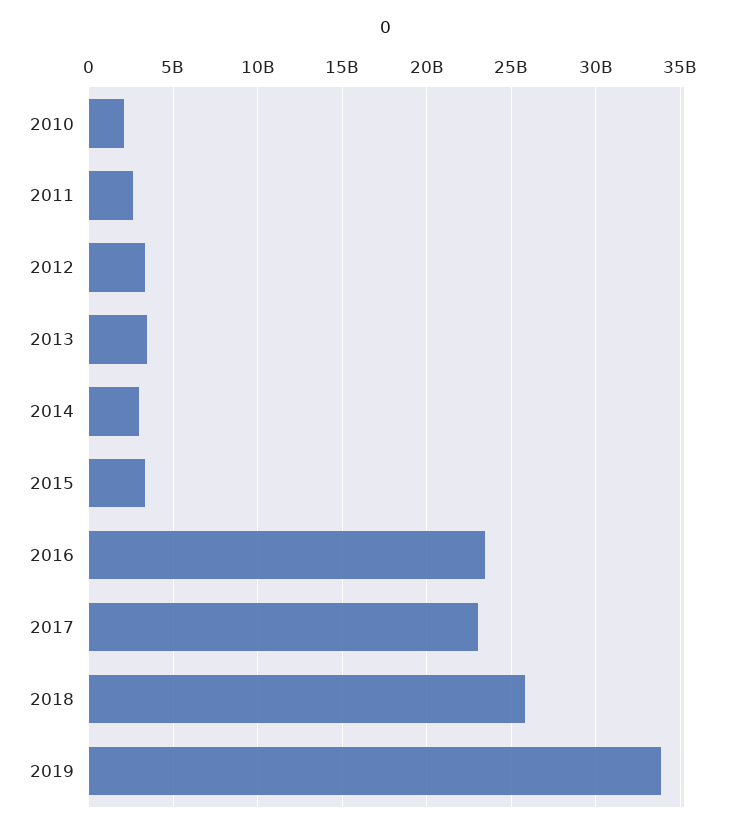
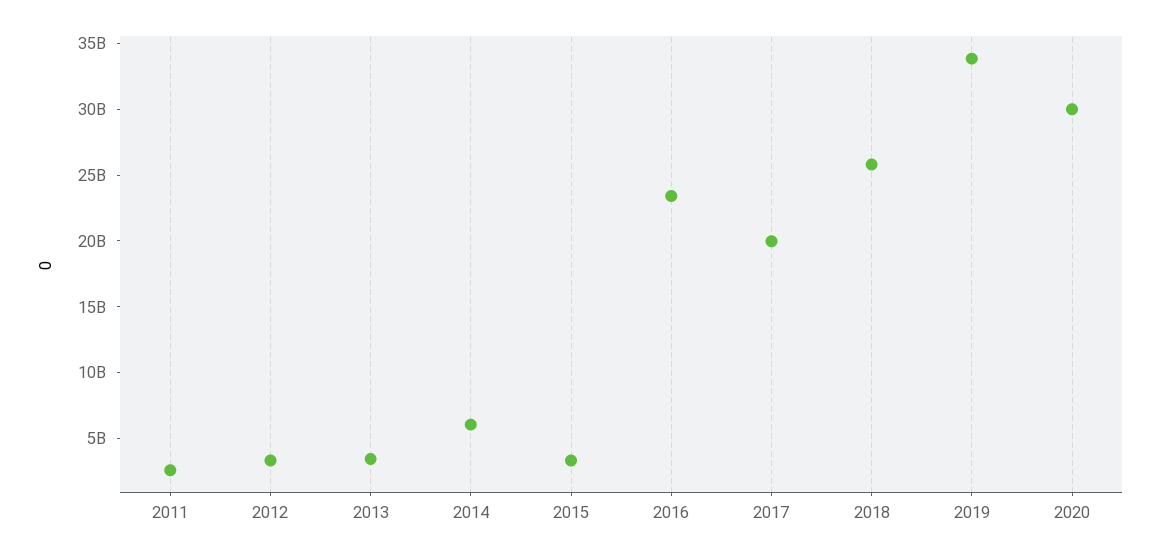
2010: 2000000000 -> none
2014: 3000000000 -> 6000000000
2017: 23000000000 -> 20000000000
2020: none -> 30000000000

